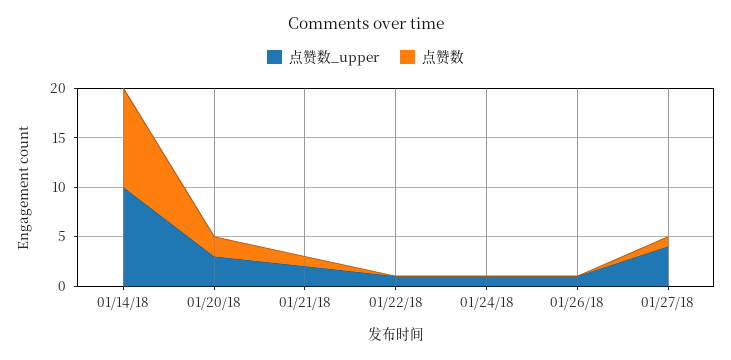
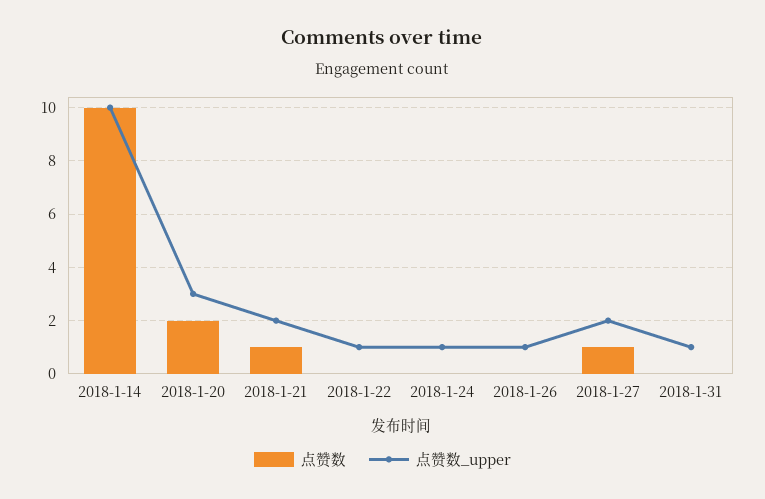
点赞数_upper, 01/27/18: 4 -> 2
点赞数, 2018-1-31: none -> 0
点赞数_upper, 2018-1-31: none -> 1

